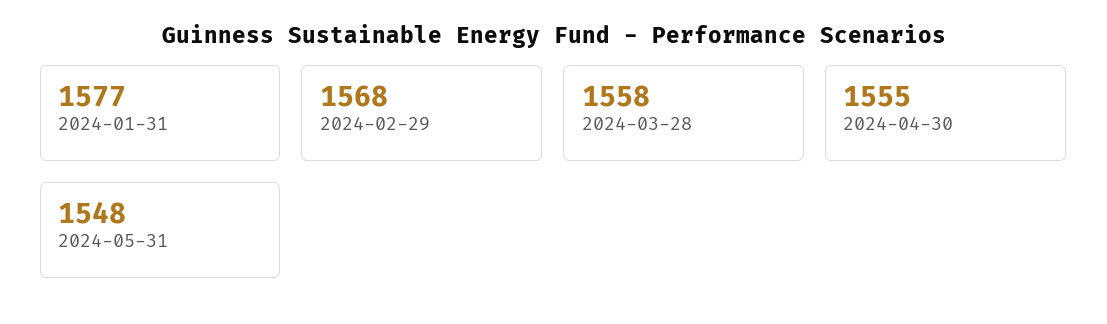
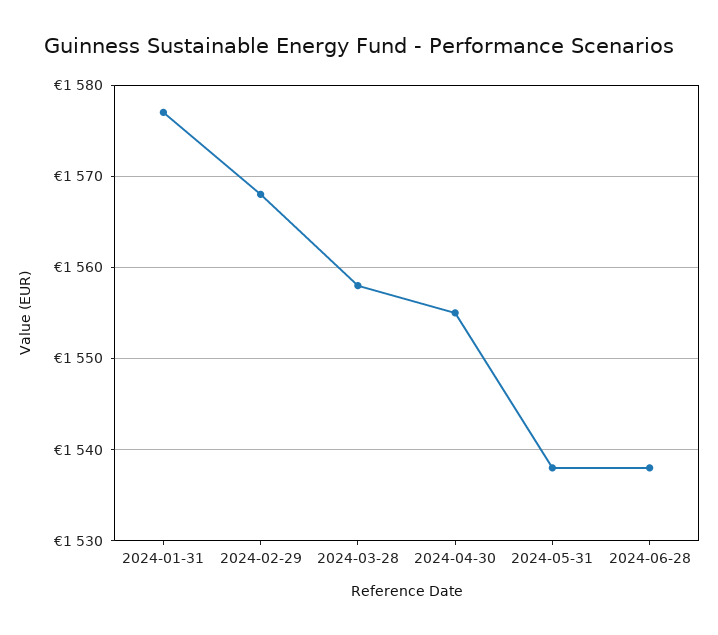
2024-05-31: 1548 -> 1538
2024-06-28: none -> 1538

